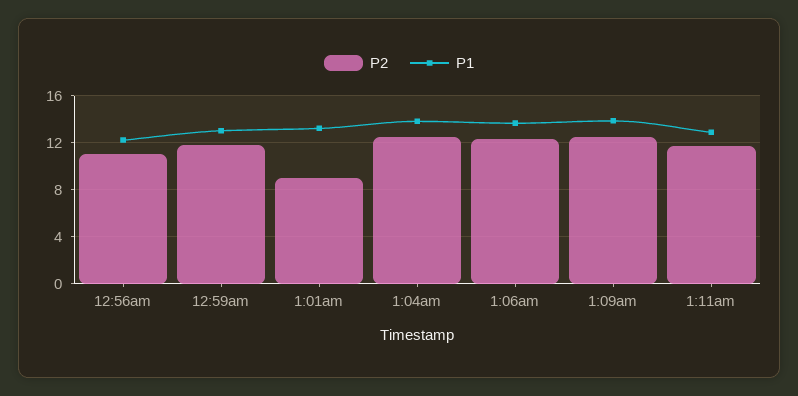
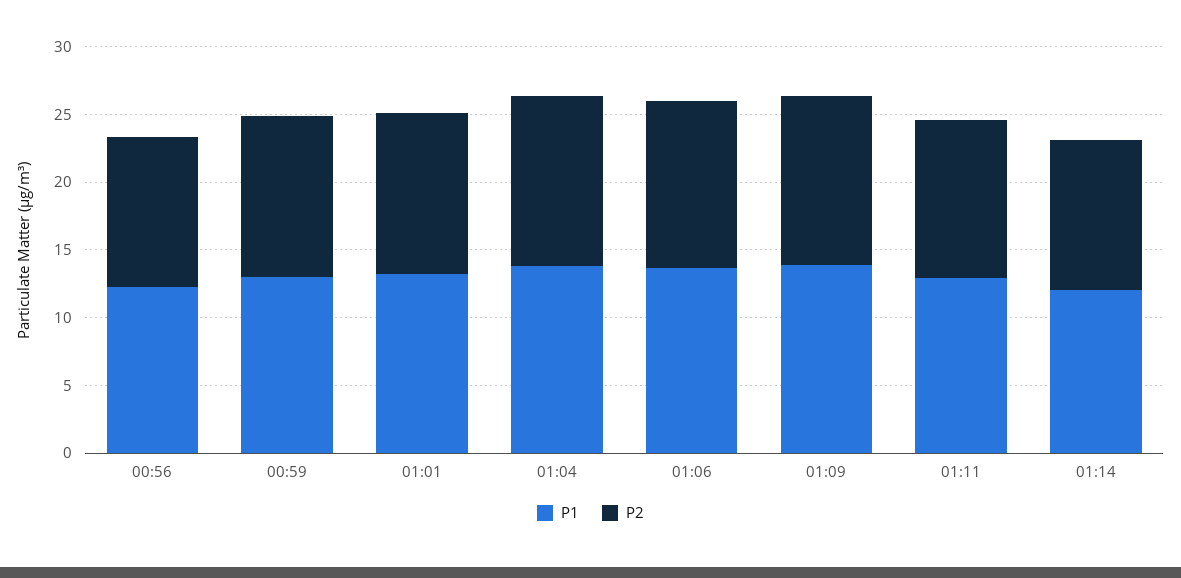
P2, 1:01am: 9 -> 12
P1, 01:14: none -> 12
P2, 01:14: none -> 11

